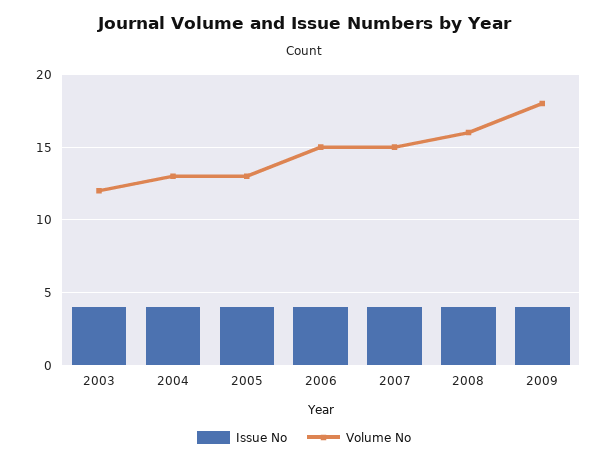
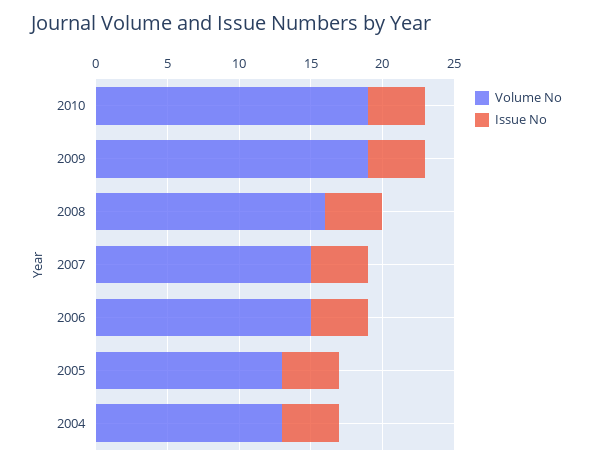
Issue No, 2003: 4 -> none
Volume No, 2003: 12 -> none
Volume No, 2009: 18 -> 19
Volume No, 2010: none -> 19
Issue No, 2010: none -> 4

